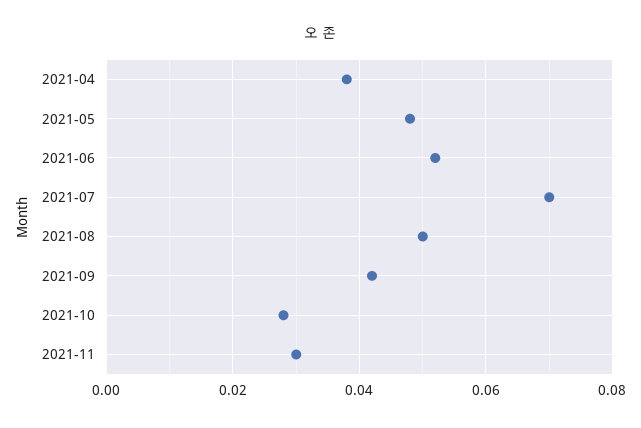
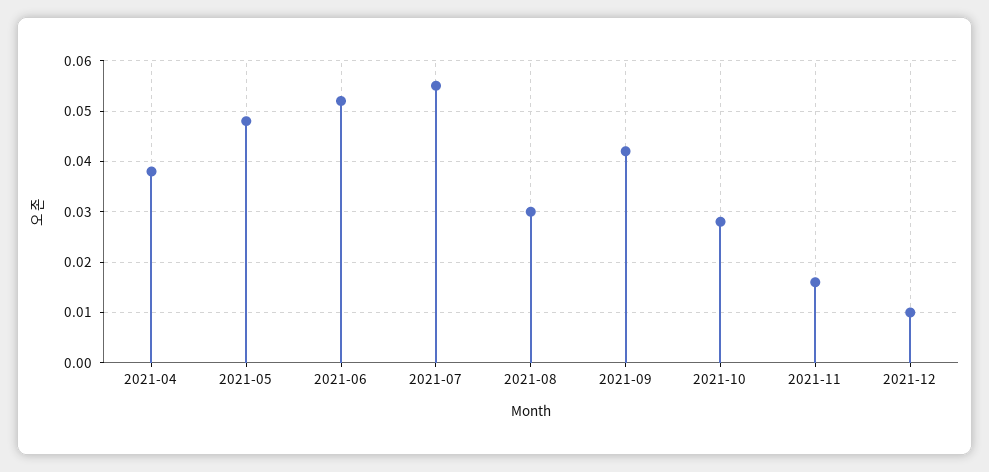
2021-07: 0.07 -> 0.055
2021-08: 0.05 -> 0.03
2021-11: 0.03 -> 0.015
2021-12: none -> 0.01

